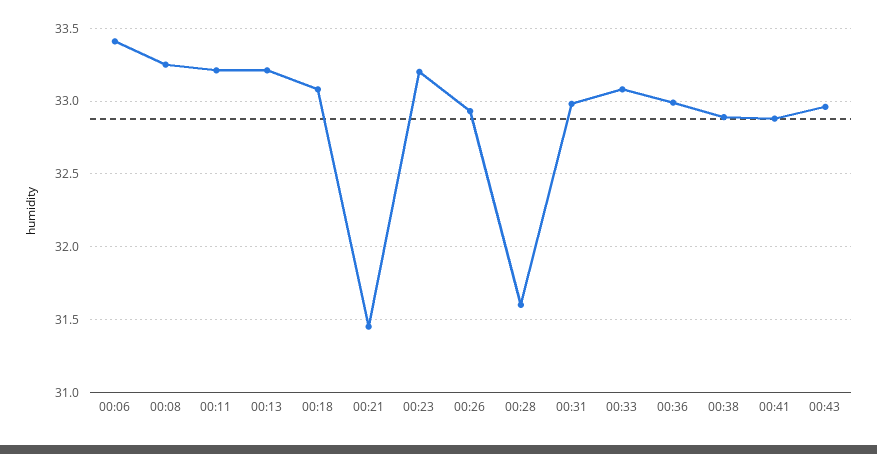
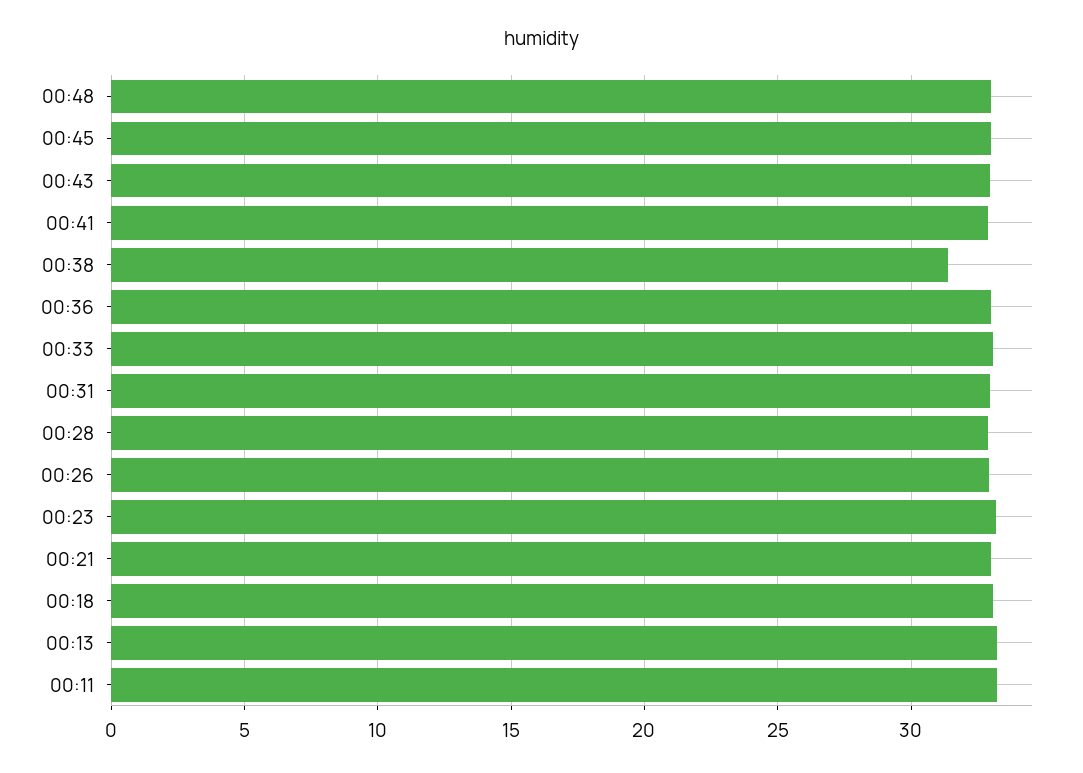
00:06: 33.4 -> none
00:08: 33.25 -> none
00:21: 31.45 -> 33
00:28: 31.6 -> 33
00:38: 32.9 -> 31.5
00:48: none -> 33
00:45: none -> 33

